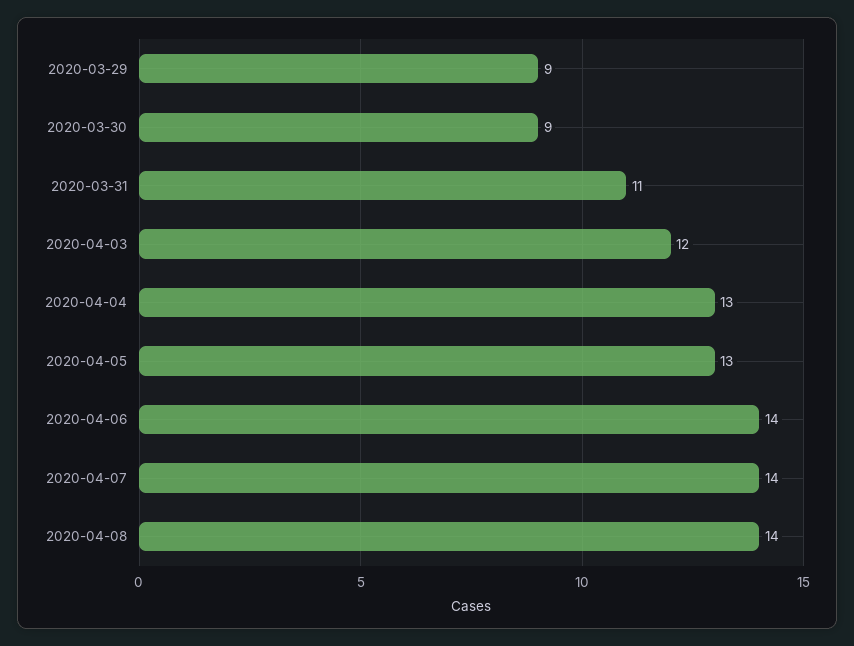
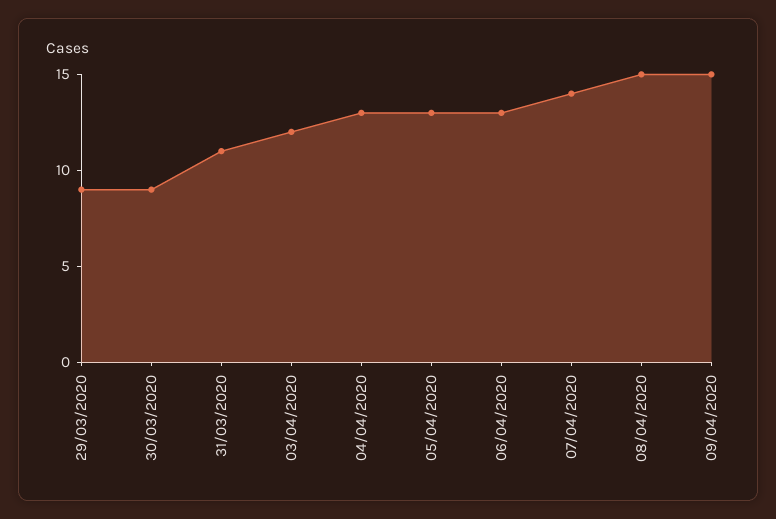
2020-04-06: 14 -> 13
2020-04-08: 14 -> 15
09/04/2020: none -> 15

